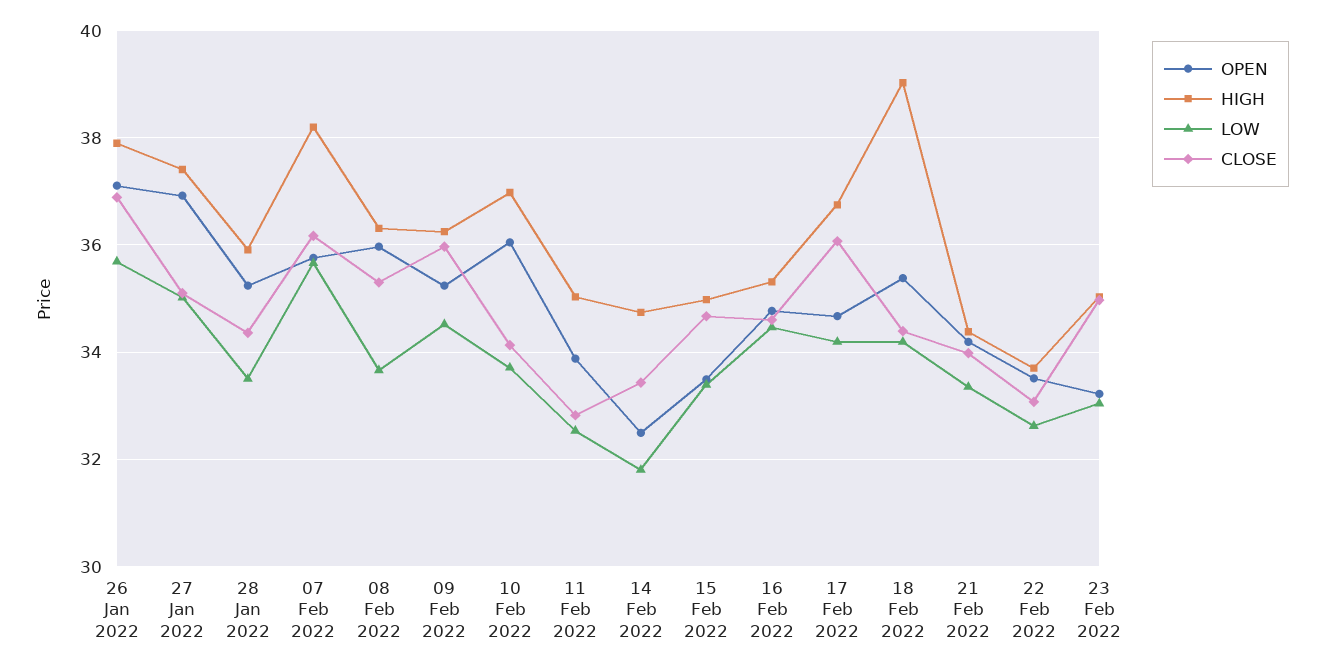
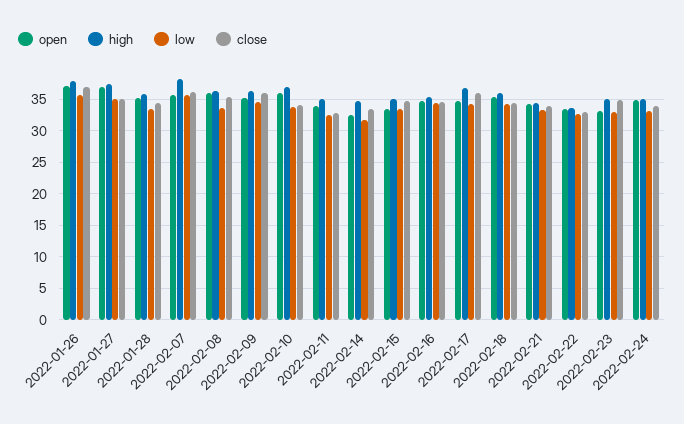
HIGH, 18 Feb 2022: 39 -> 36
OPEN, 2022-02-24: none -> 35
HIGH, 2022-02-24: none -> 35
LOW, 2022-02-24: none -> 33
CLOSE, 2022-02-24: none -> 34

